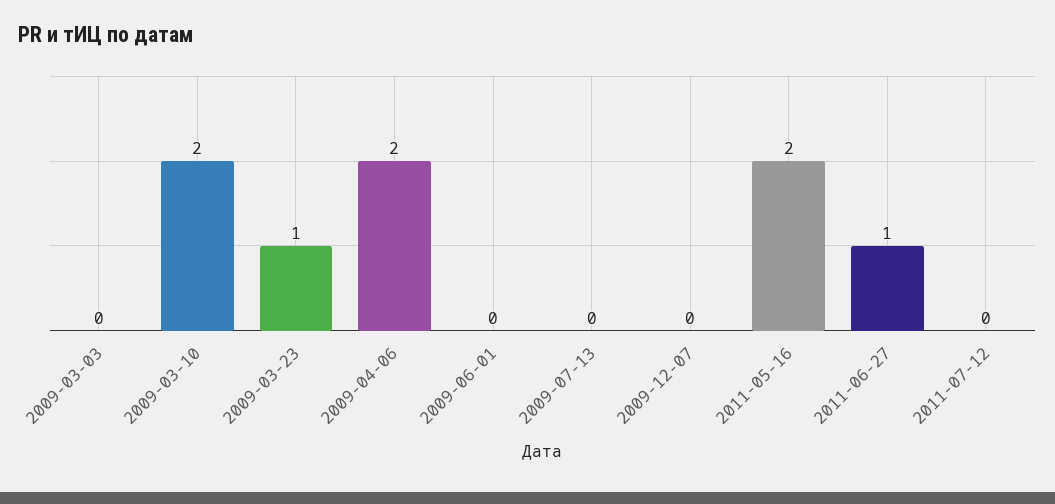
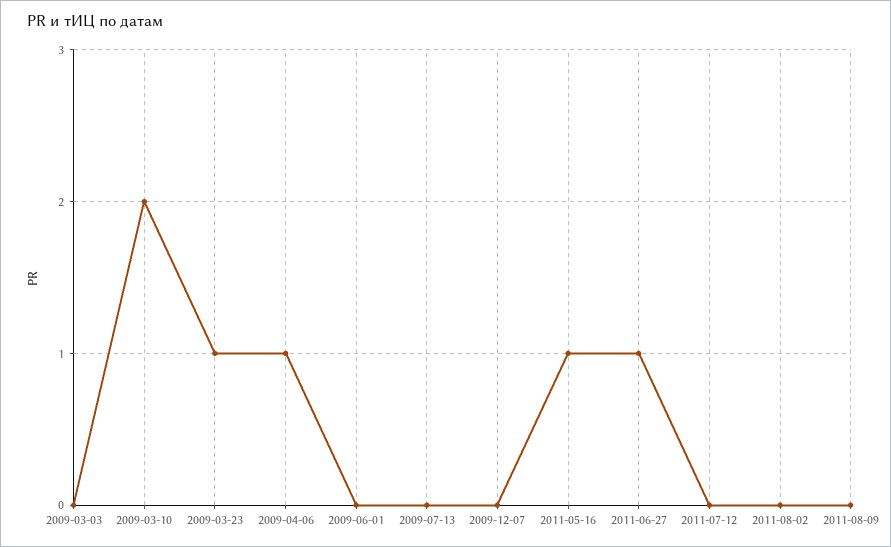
2009-04-06: 2 -> 1
2011-05-16: 2 -> 1
2011-08-02: none -> 0
2011-08-09: none -> 0

